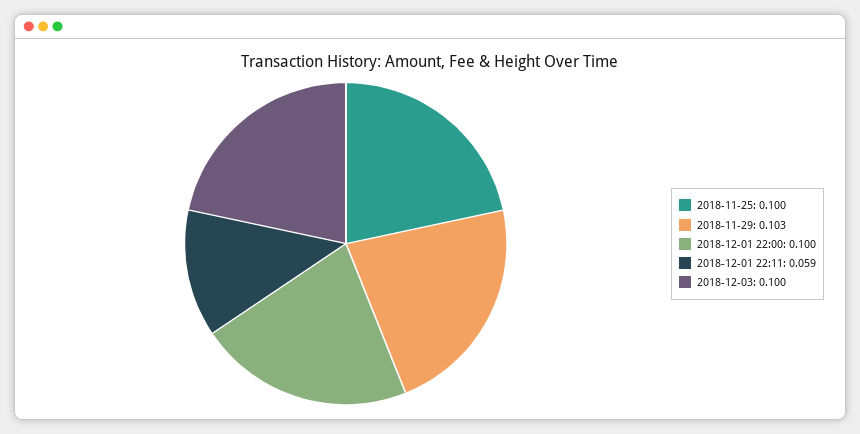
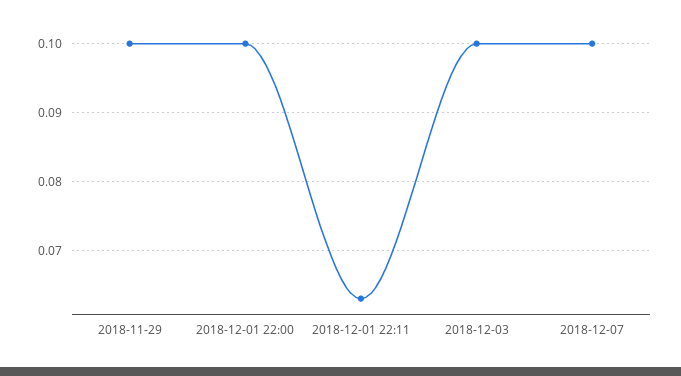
2018-11-25: 0.1 -> none
2018-11-29: 0.103 -> 0.1
2018-12-01 22:11: 0.059 -> 0.063
2018-12-07: none -> 0.1

